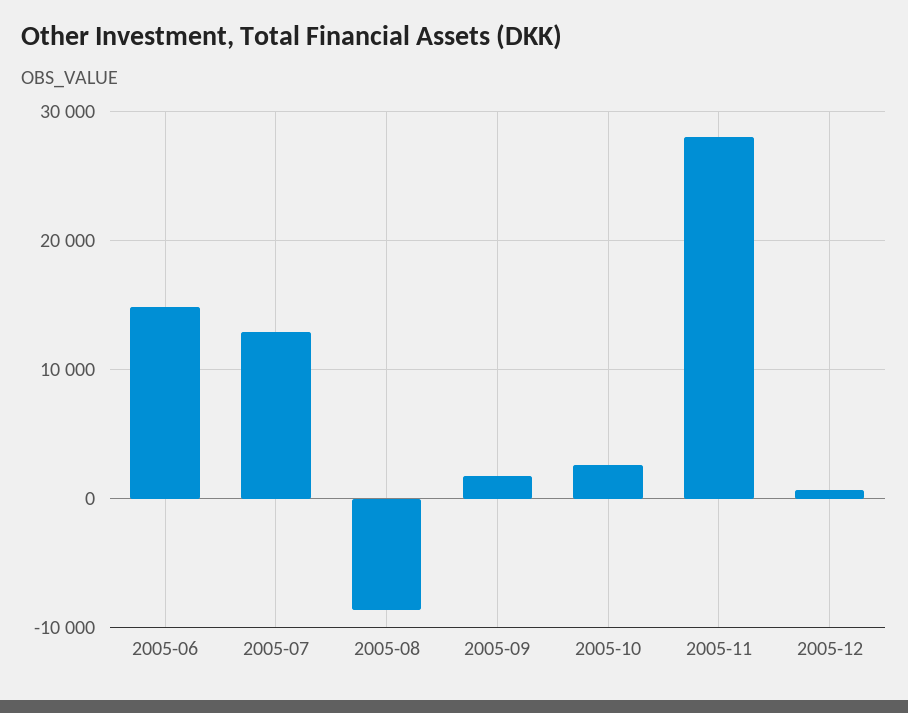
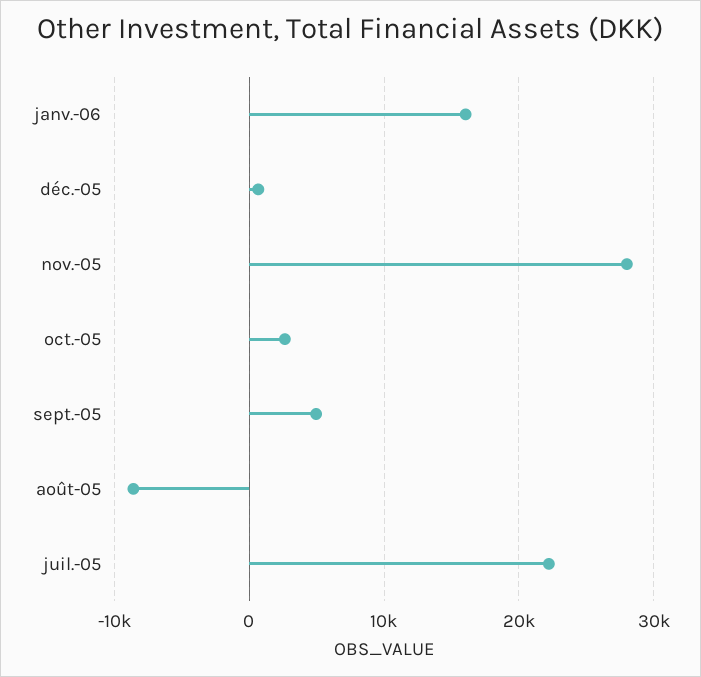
2005-06: 15000 -> none
2005-07: 13000 -> 22000
2005-09: 2000 -> 5000
janv.-06: none -> 16000

